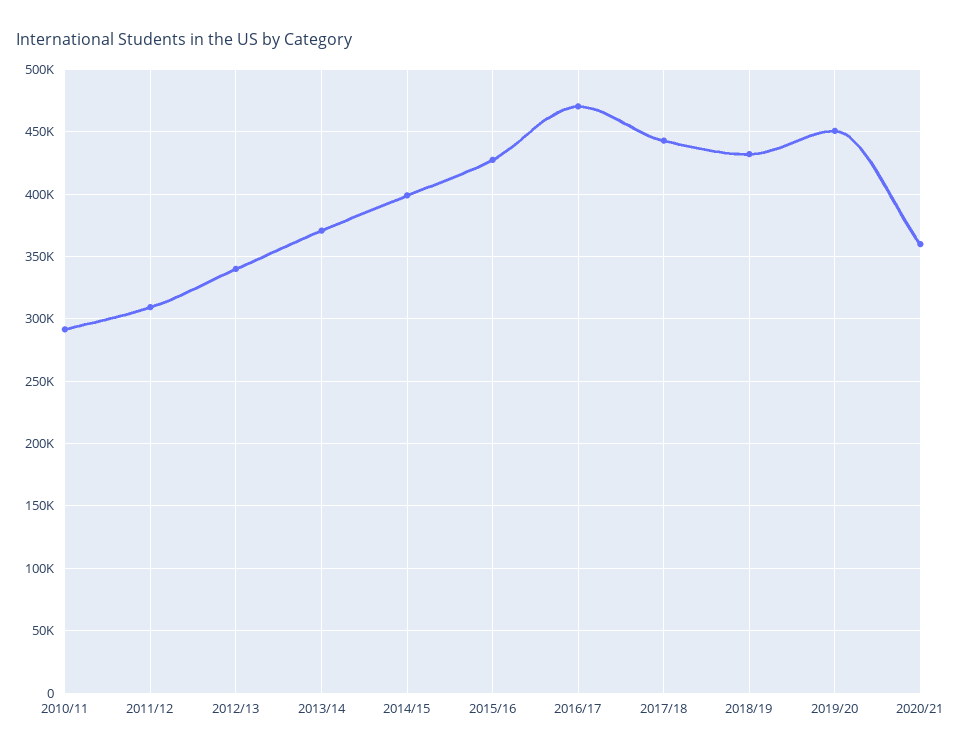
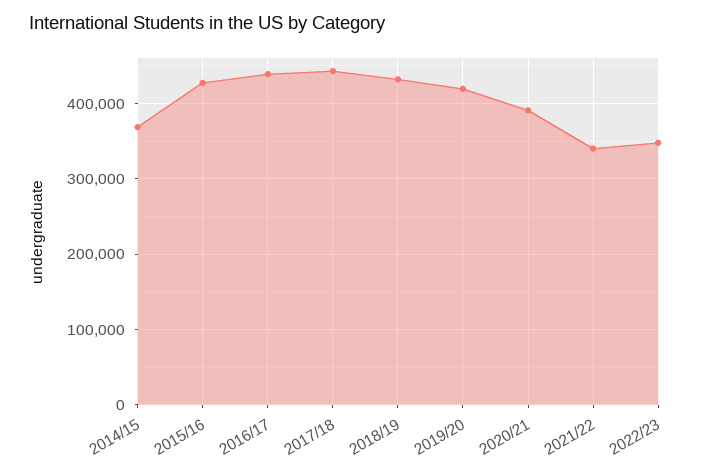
2010/11: 290000 -> none
2011/12: 310000 -> none
2012/13: 340000 -> none
2013/14: 370000 -> none
2014/15: 400000 -> 370000
2016/17: 470000 -> 440000
2019/20: 450000 -> 420000
2020/21: 360000 -> 390000
2021/22: none -> 340000
2022/23: none -> 350000

